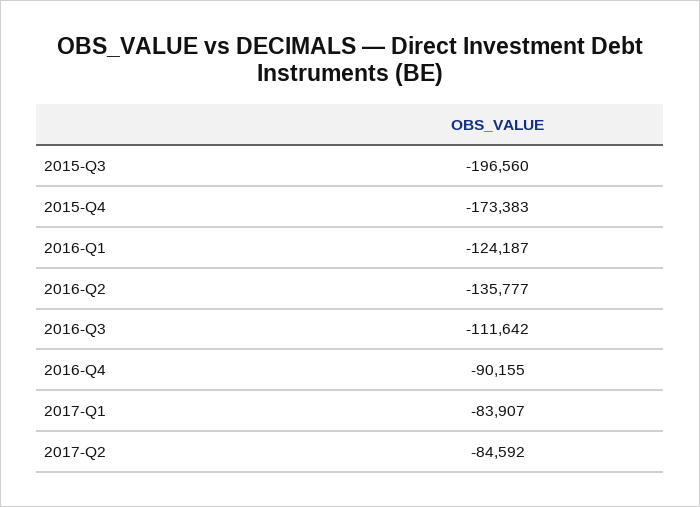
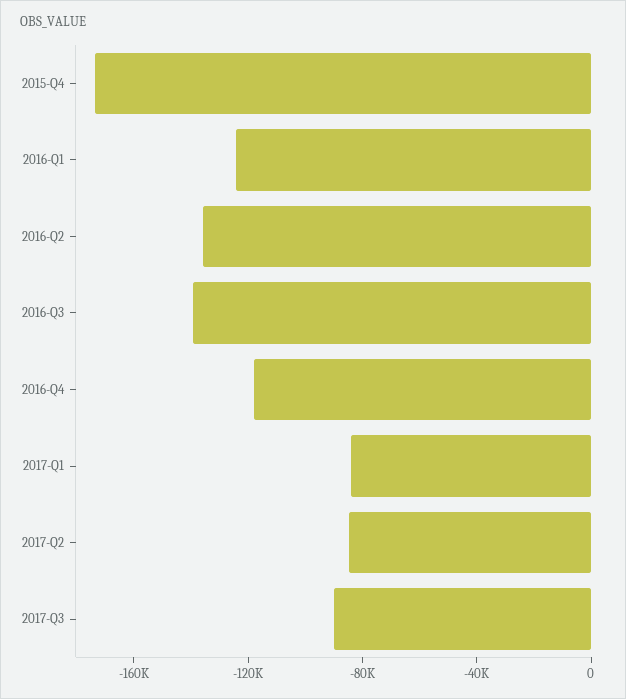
2015-Q3: -196560 -> none
2016-Q3: -111642 -> -140000
2016-Q4: -90155 -> -120000
2017-Q3: none -> -90000

